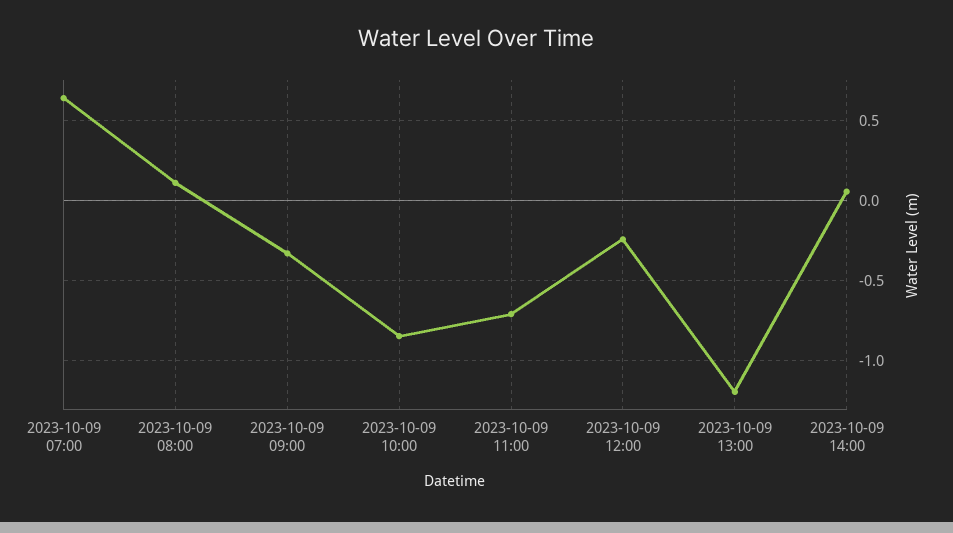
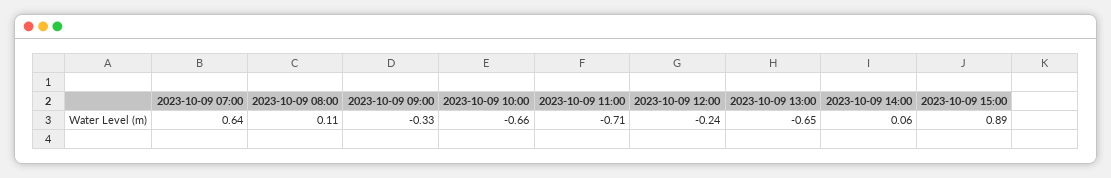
2023-10-09 10:00: -0.85 -> -0.66
2023-10-09 13:00: -1.2 -> -0.65
2023-10-09 15:00: none -> 0.89

